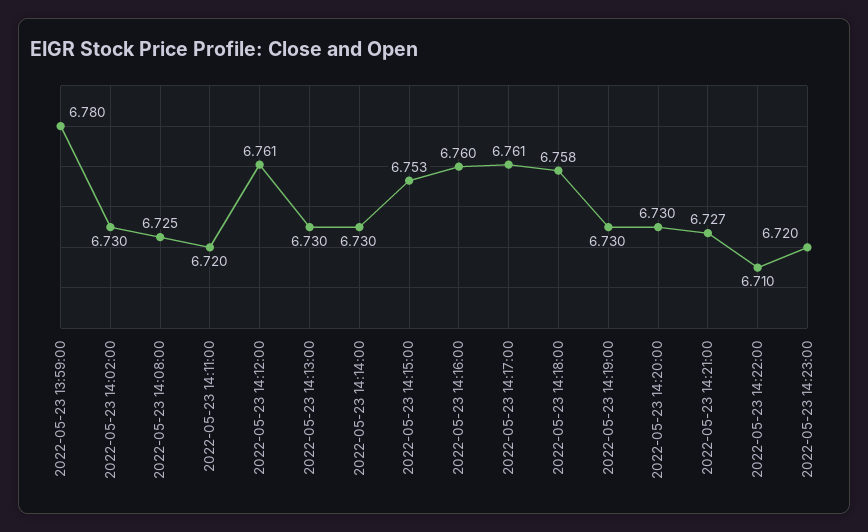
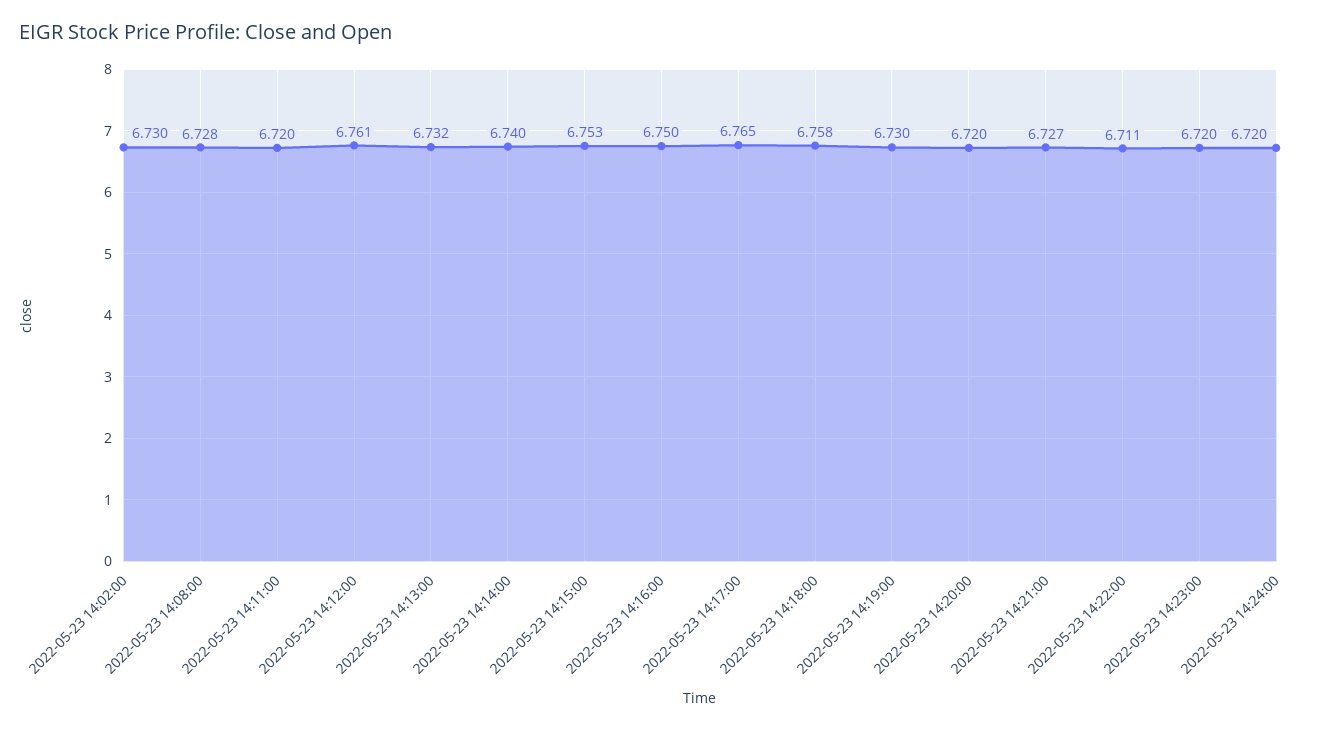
2022-05-23 13:59:00: 6.78 -> none
2022-05-23 14:08:00: 6.725 -> 6.728
2022-05-23 14:13:00: 6.73 -> 6.732
2022-05-23 14:14:00: 6.73 -> 6.74
2022-05-23 14:16:00: 6.76 -> 6.75
2022-05-23 14:17:00: 6.761 -> 6.765
2022-05-23 14:20:00: 6.73 -> 6.72
2022-05-23 14:22:00: 6.71 -> 6.711
2022-05-23 14:24:00: none -> 6.72

